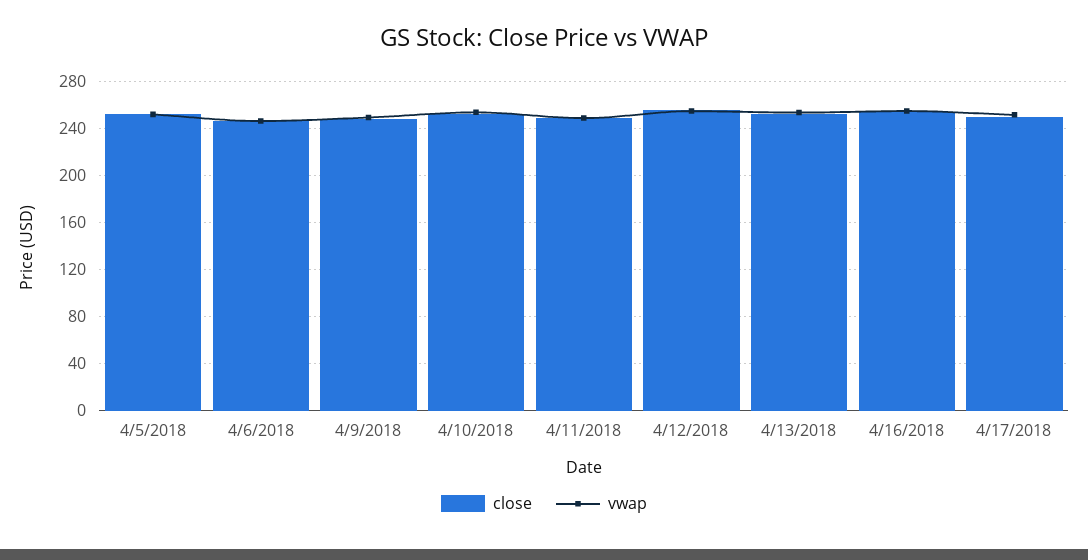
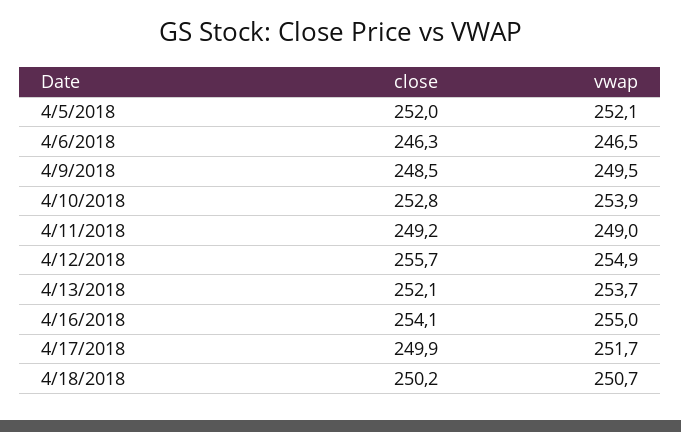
close, 4/18/2018: none -> 250.2
vwap, 4/18/2018: none -> 250.7

